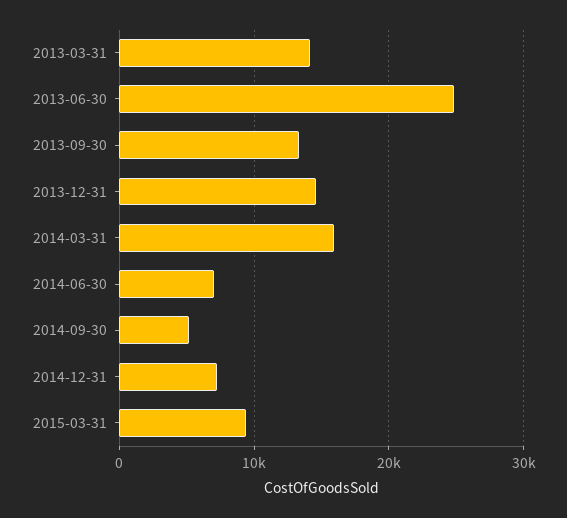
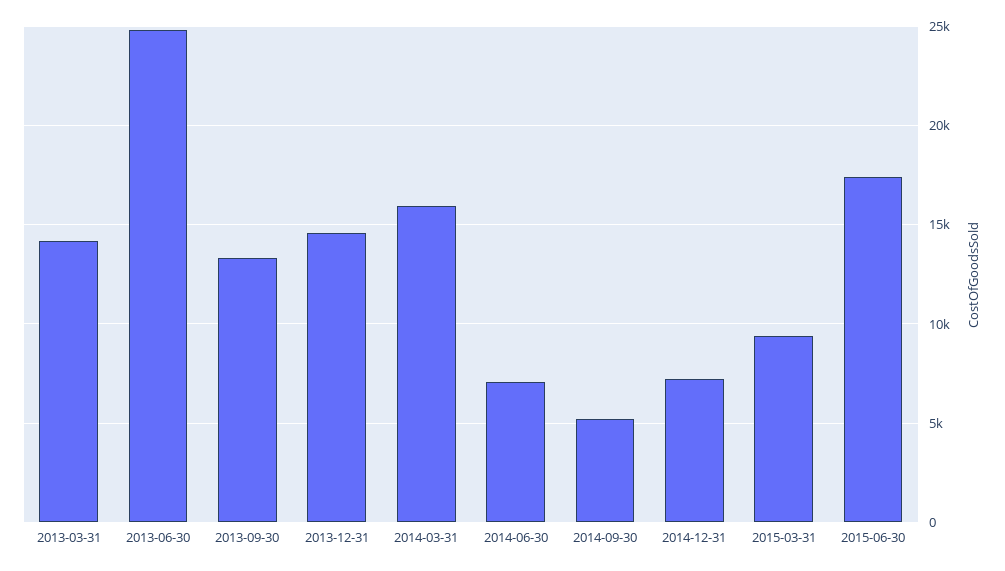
2015-06-30: none -> 17500

